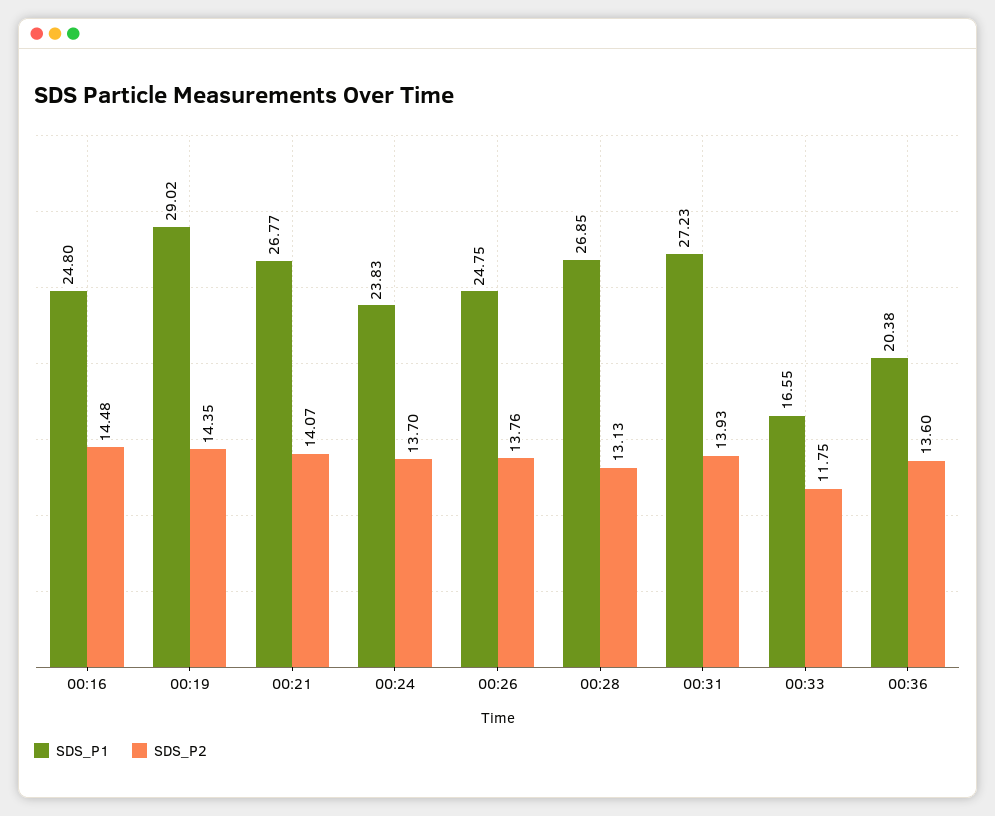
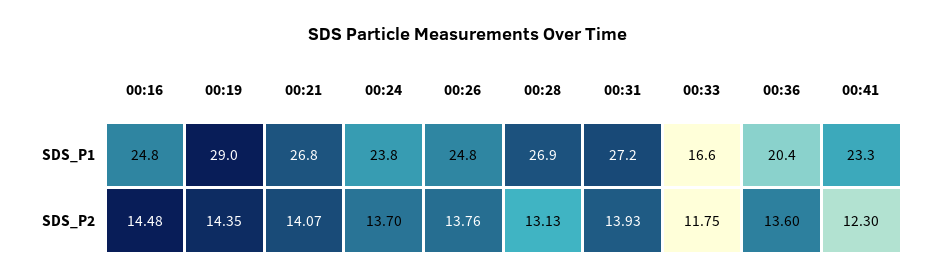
SDS_P1, 00:41: none -> 23.3
SDS_P2, 00:41: none -> 12.3

